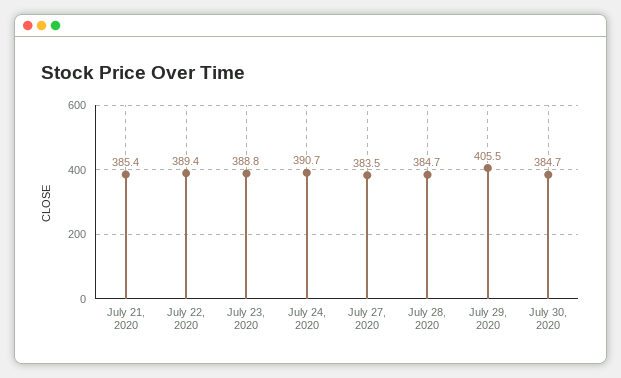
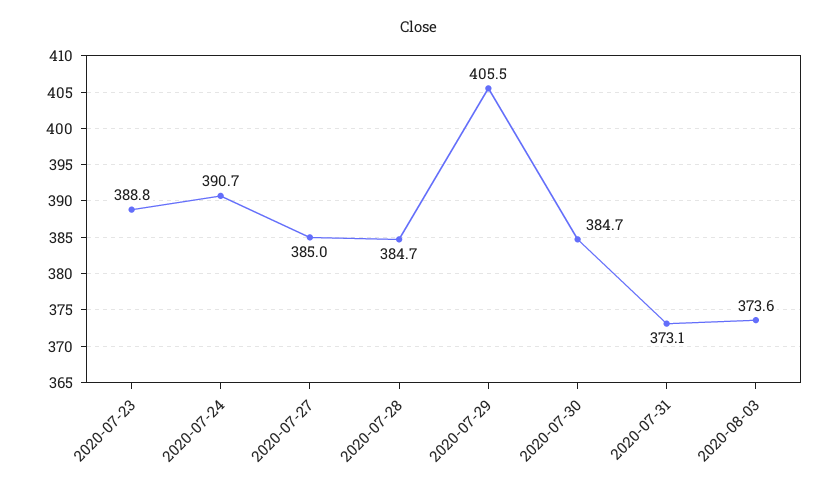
July 21, 2020: 385.4 -> none
July 22, 2020: 389.4 -> none
July 27, 2020: 383.5 -> 385
2020-07-31: none -> 373.1
2020-08-03: none -> 373.6

